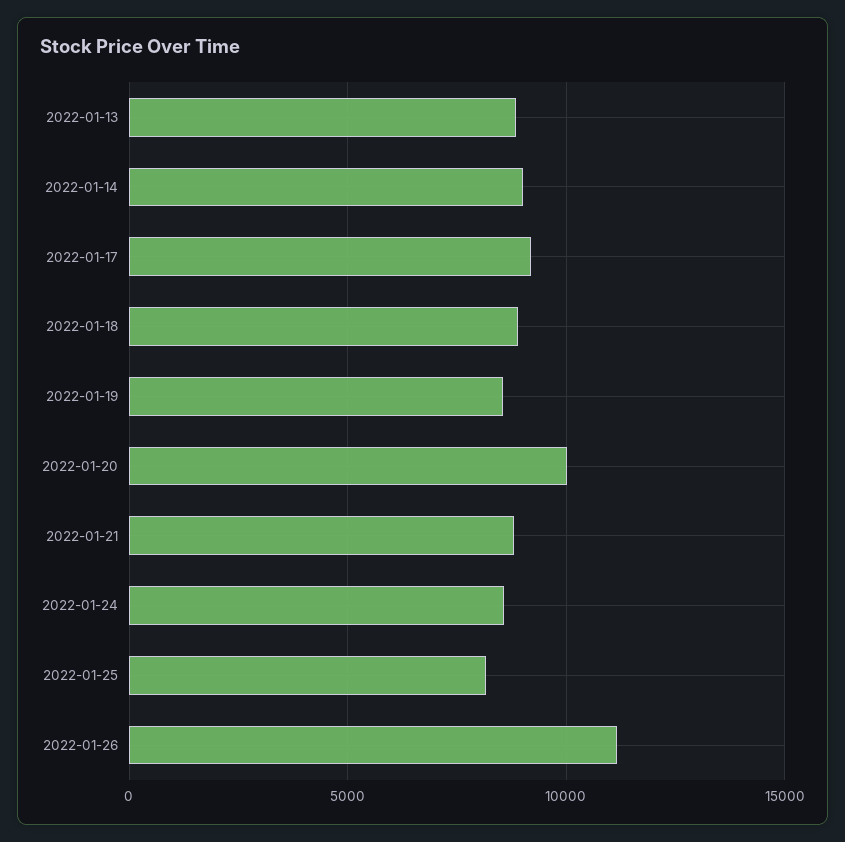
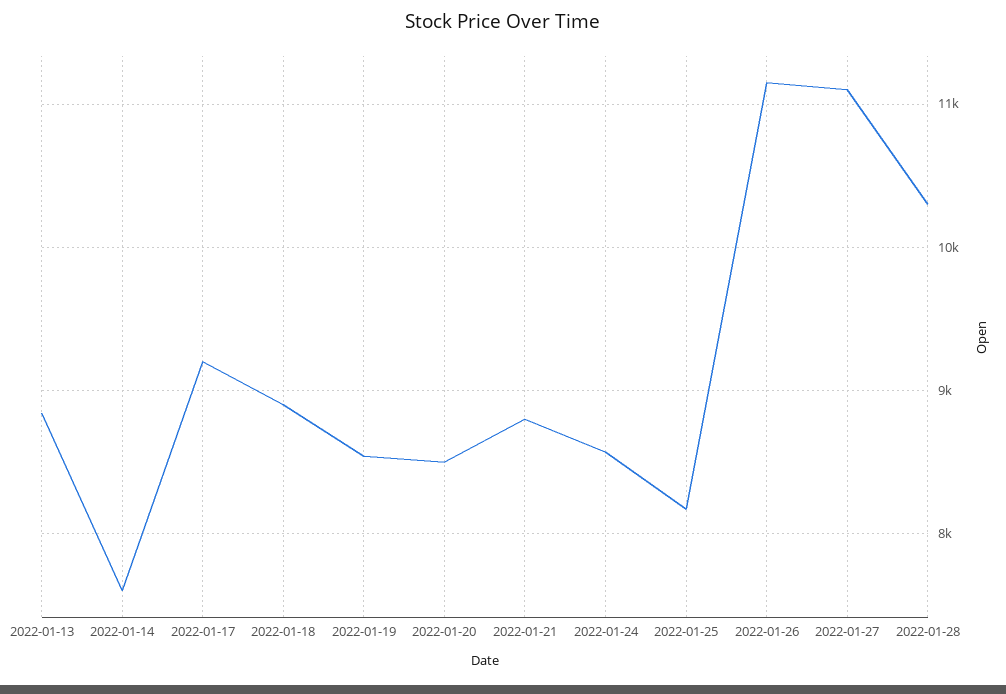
2022-01-14: 9000 -> 7600
2022-01-20: 10000 -> 8500
2022-01-27: none -> 11100
2022-01-28: none -> 10300

